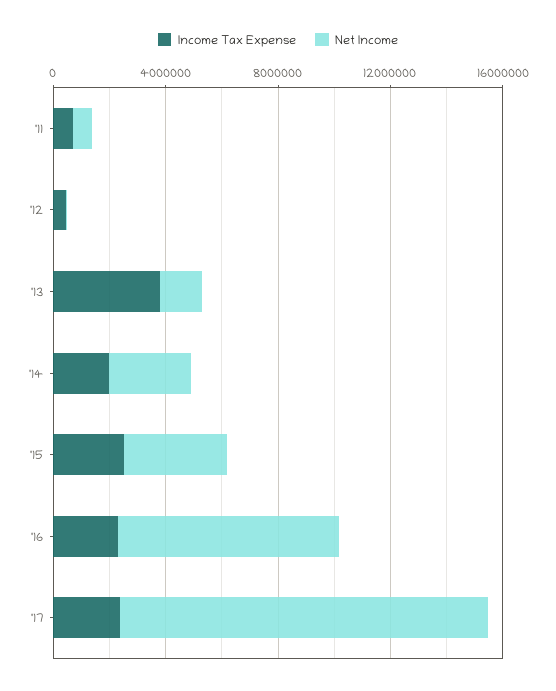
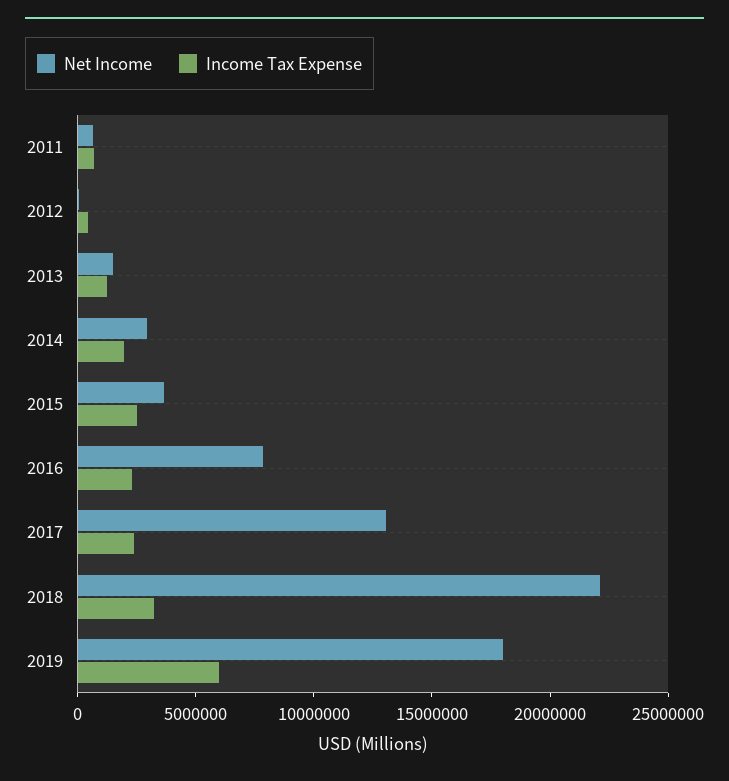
Income Tax Expense, '13: 4000000 -> 1000000
Net Income, 2018: none -> 22000000
Income Tax Expense, 2018: none -> 3000000
Net Income, 2019: none -> 18000000
Income Tax Expense, 2019: none -> 6000000

